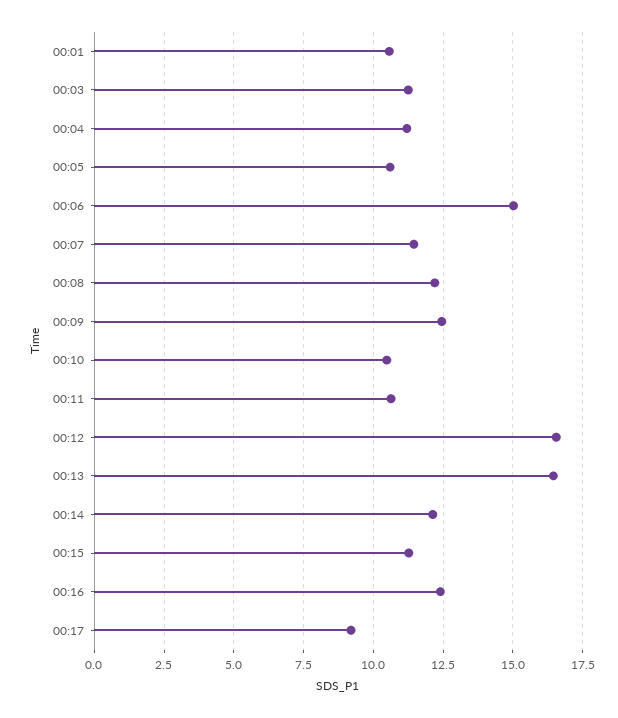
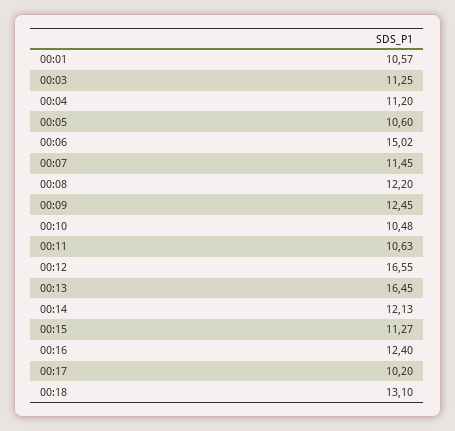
00:17: 9.25 -> 10.2
00:18: none -> 13.1

